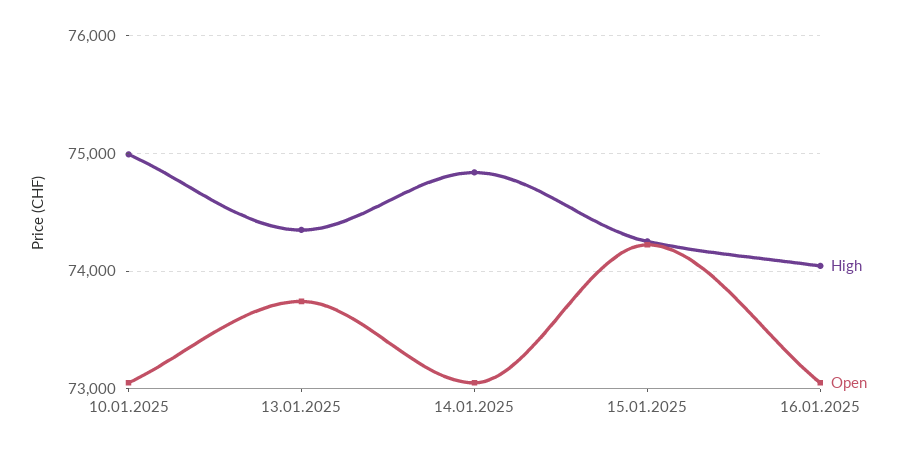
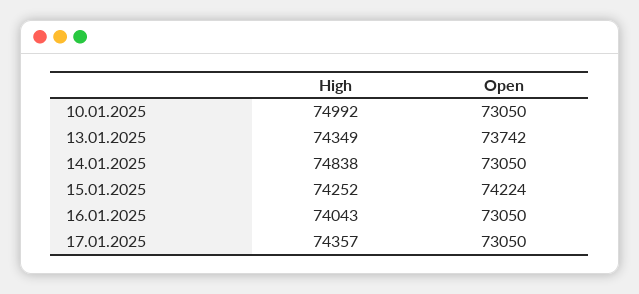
High, 17.01.2025: none -> 74357
Open, 17.01.2025: none -> 73050

